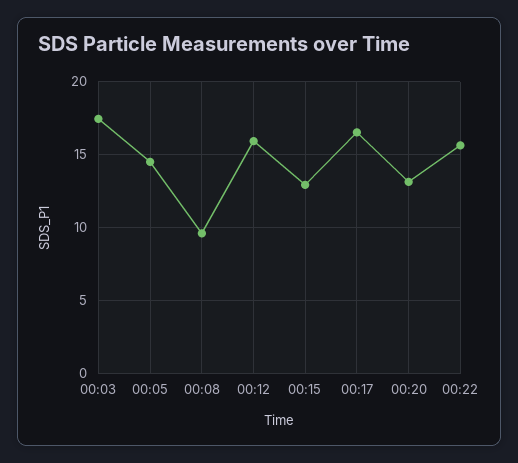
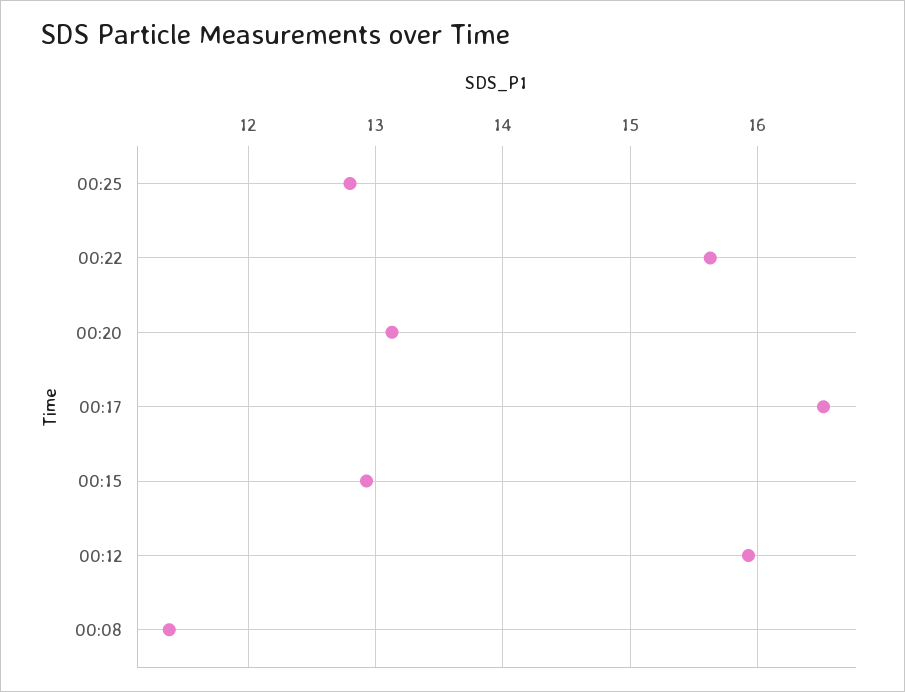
00:03: 17.5 -> none
00:05: 14.5 -> none
00:08: 9.5 -> 11.4
00:25: none -> 12.8

